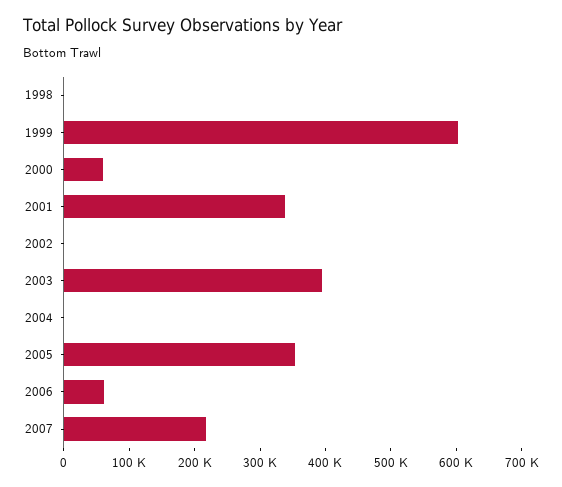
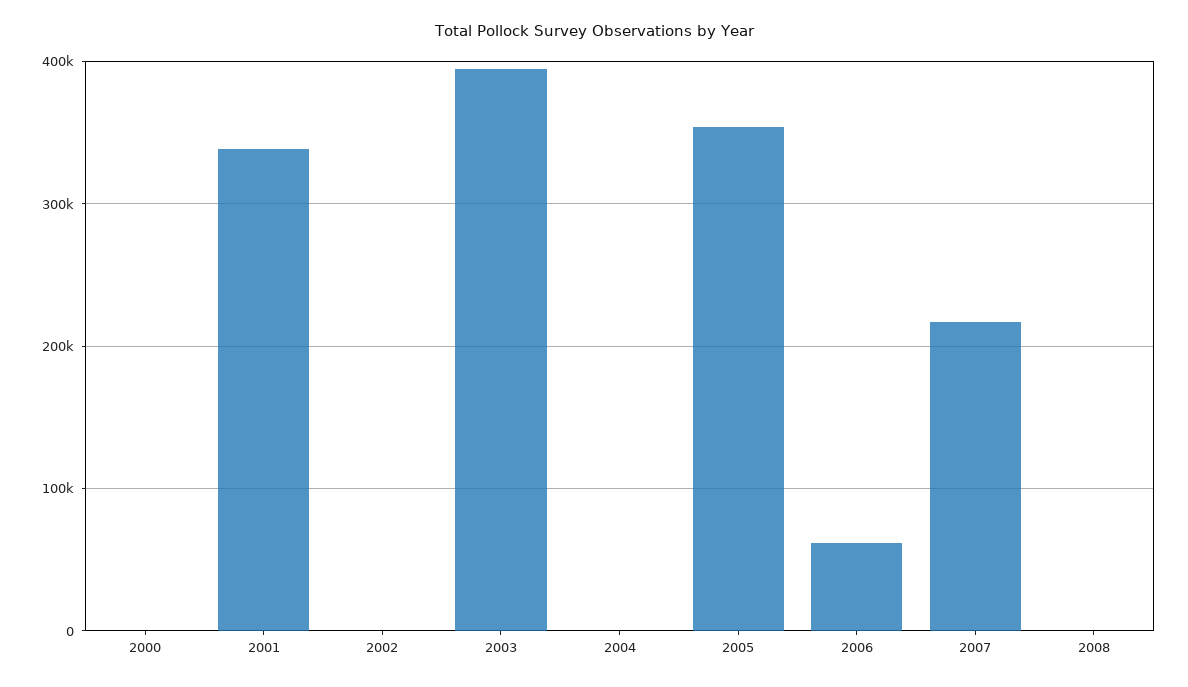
1998: 0 -> none
1999: 600000 -> none
2000: 60000 -> 0
2008: none -> 0

